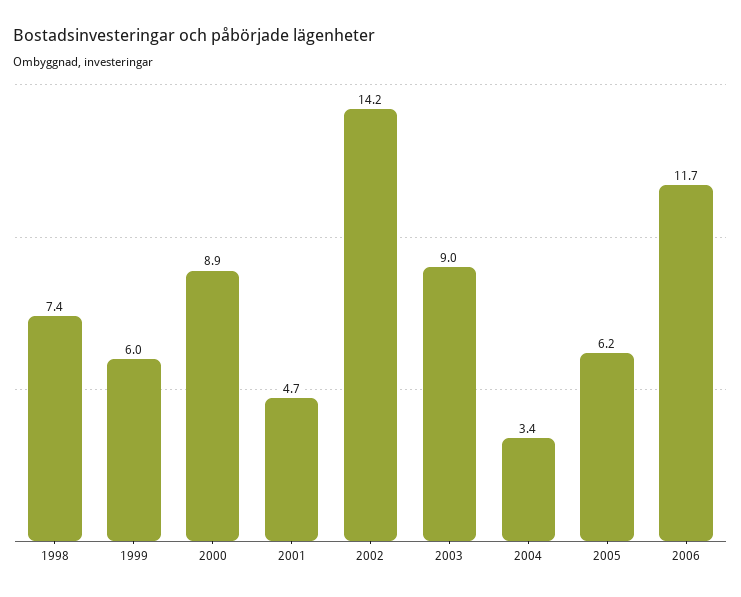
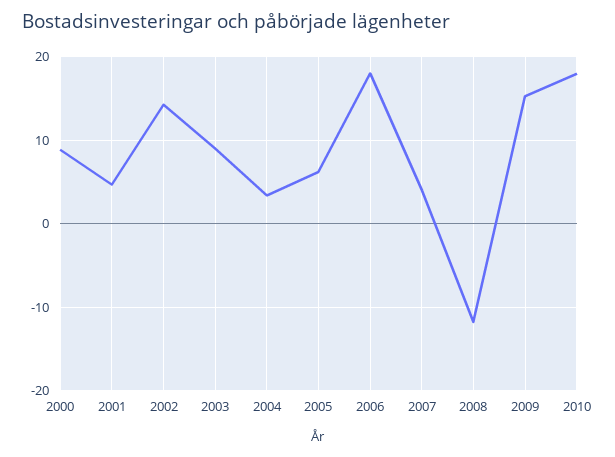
1998: 7.4 -> none
1999: 6 -> none
2006: 11.7 -> 18
2007: none -> 4
2008: none -> -12
2009: none -> 15
2010: none -> 18

